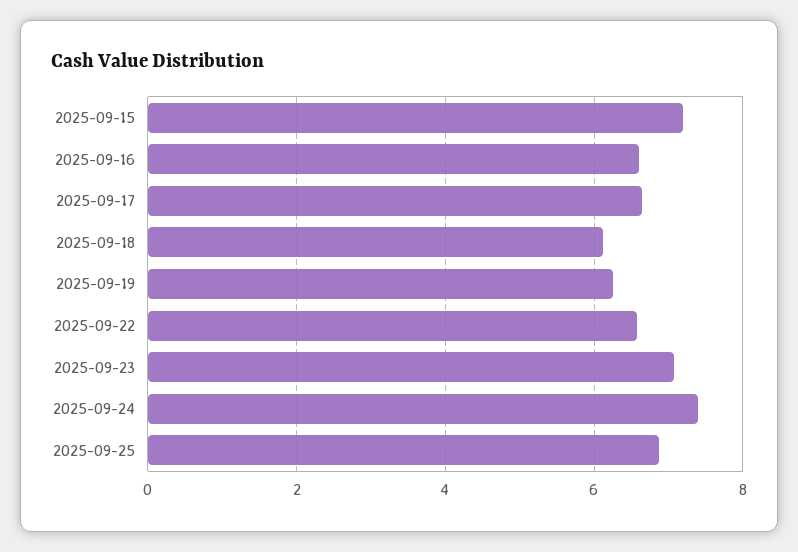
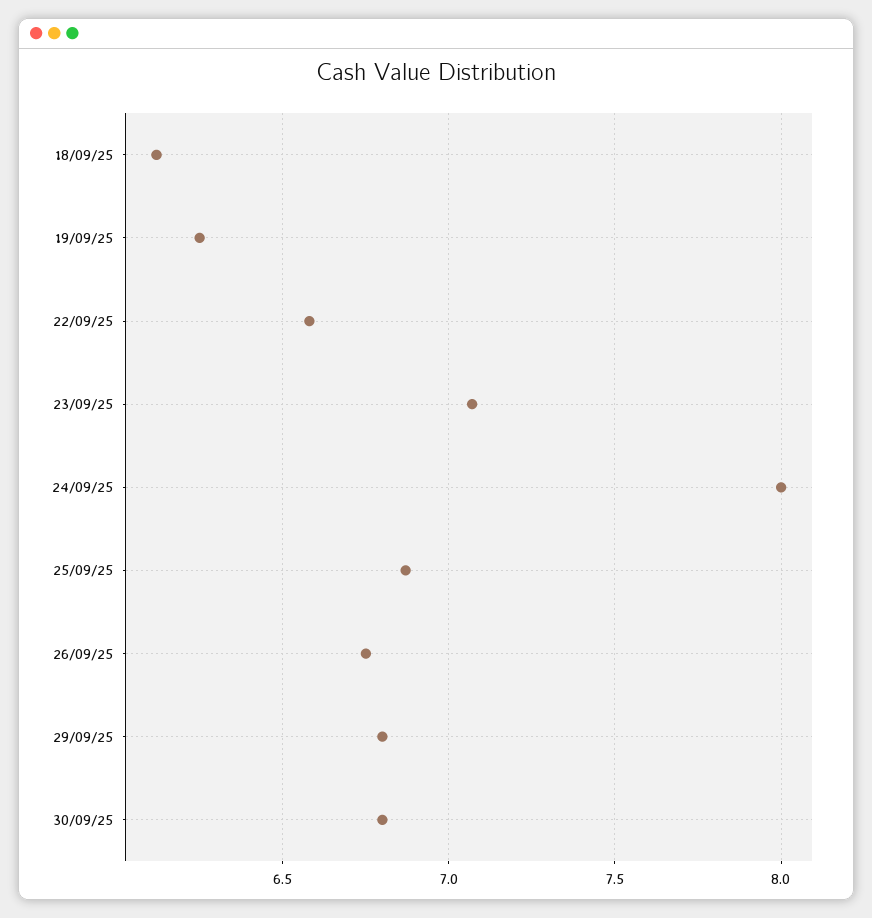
2025-09-15: 7.2 -> none
2025-09-16: 6.6 -> none
2025-09-17: 6.6 -> none
2025-09-24: 7.4 -> 8
26/09/25: none -> 6.75
29/09/25: none -> 6.8
30/09/25: none -> 6.8

